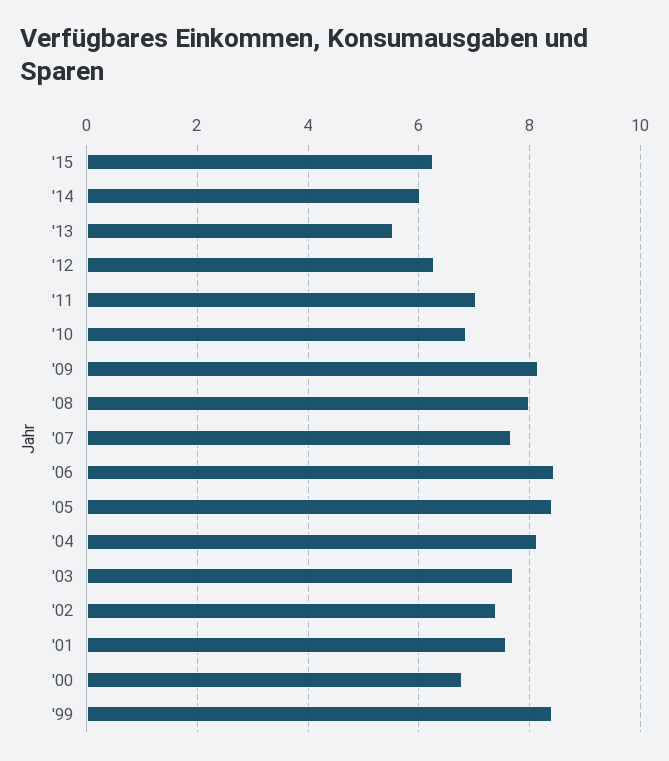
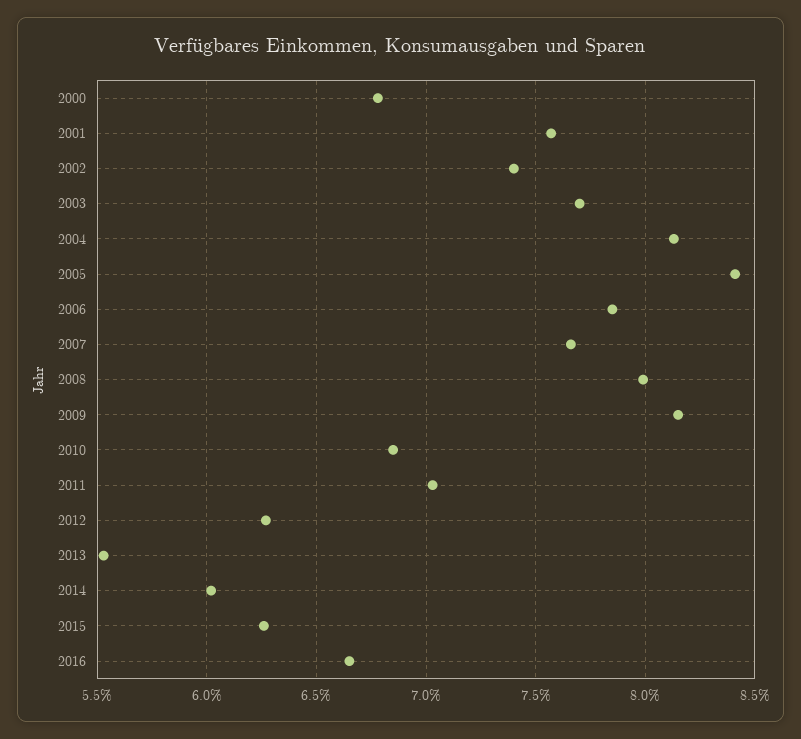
'06: 8.4 -> 7.85
'99: 8.4 -> none
2016: none -> 6.65

